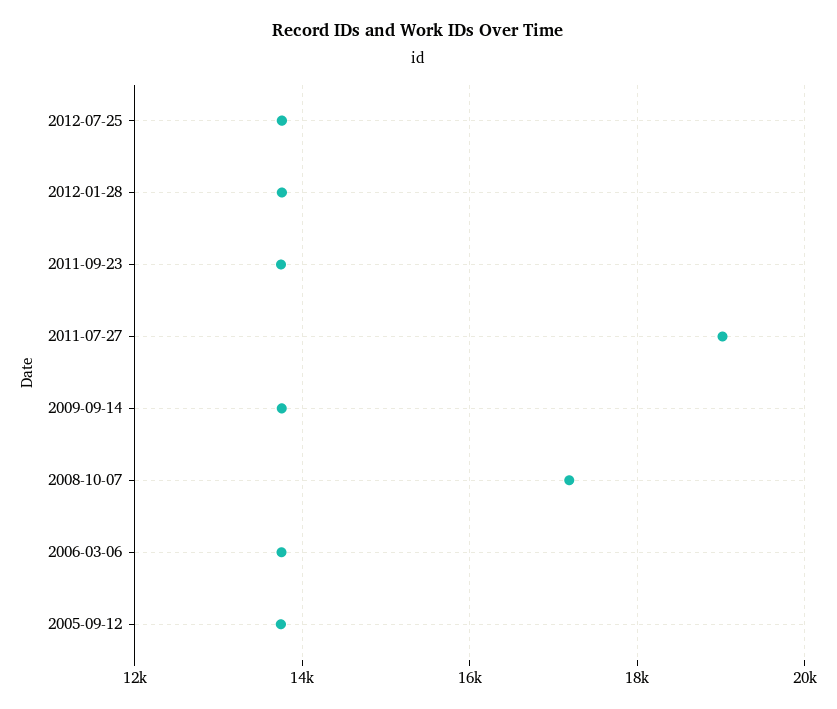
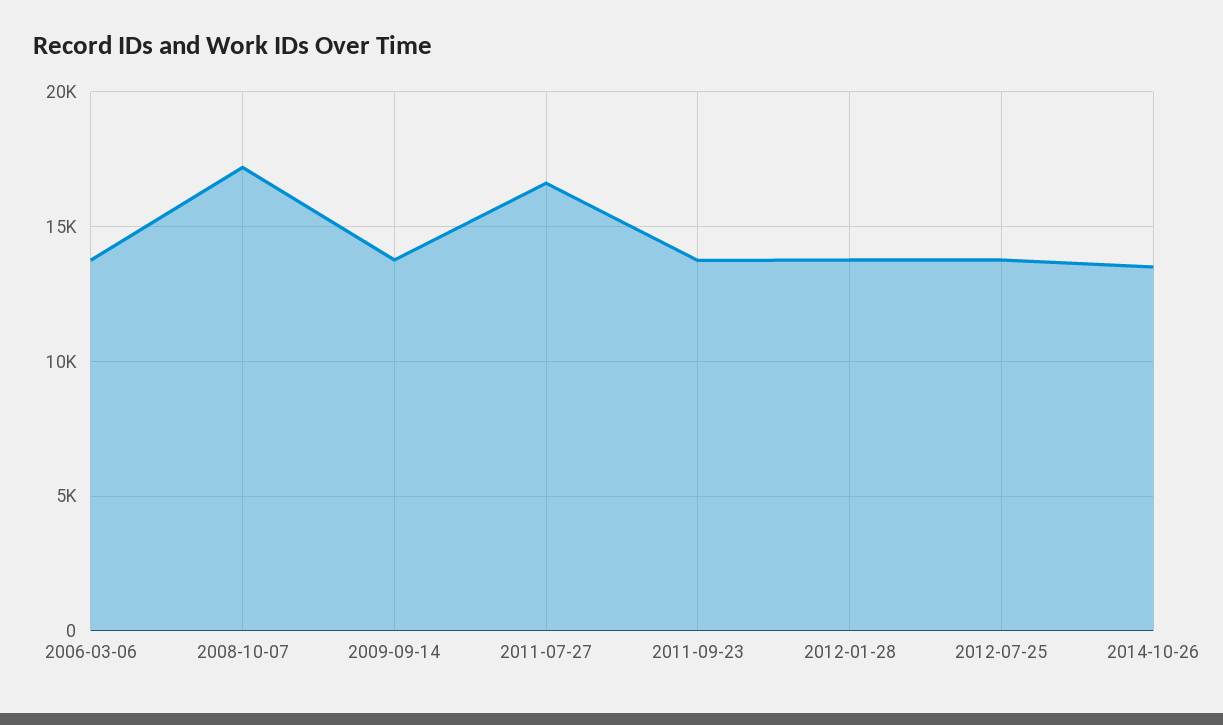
2011-07-27: 19000 -> 16500
2005-09-12: 13800 -> none
2014-10-26: none -> 13500

